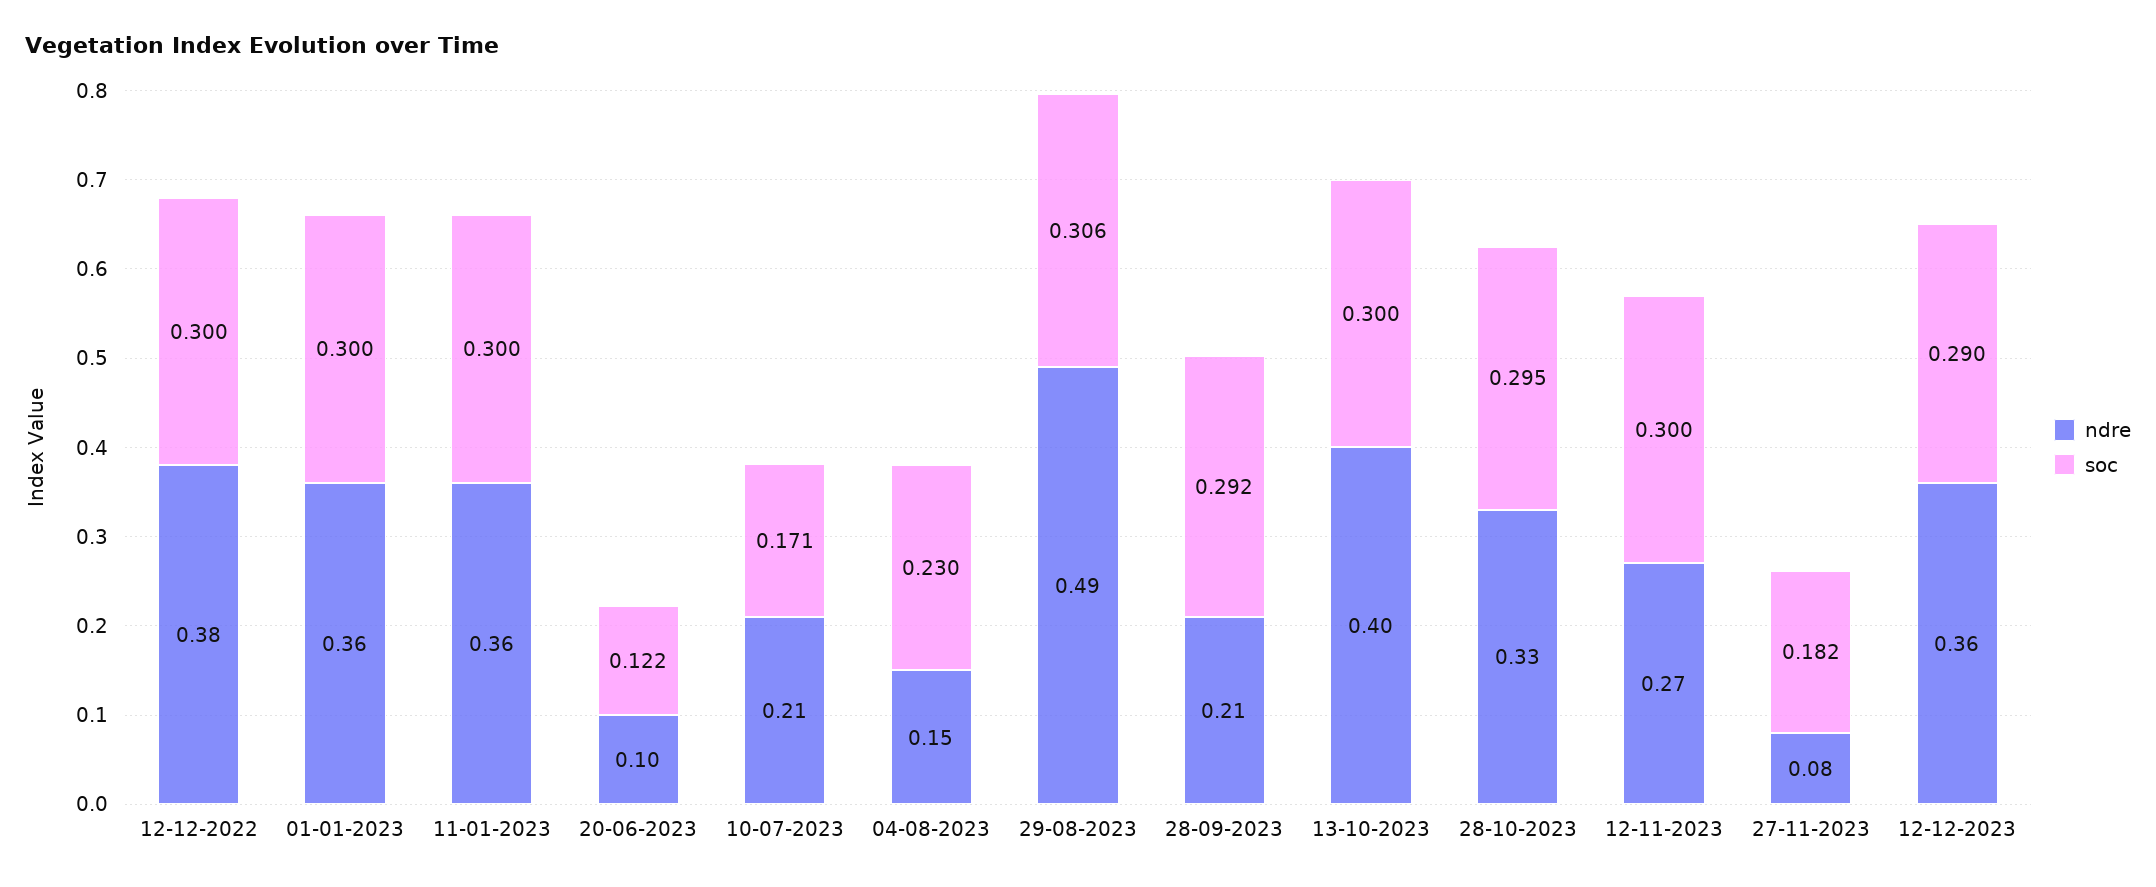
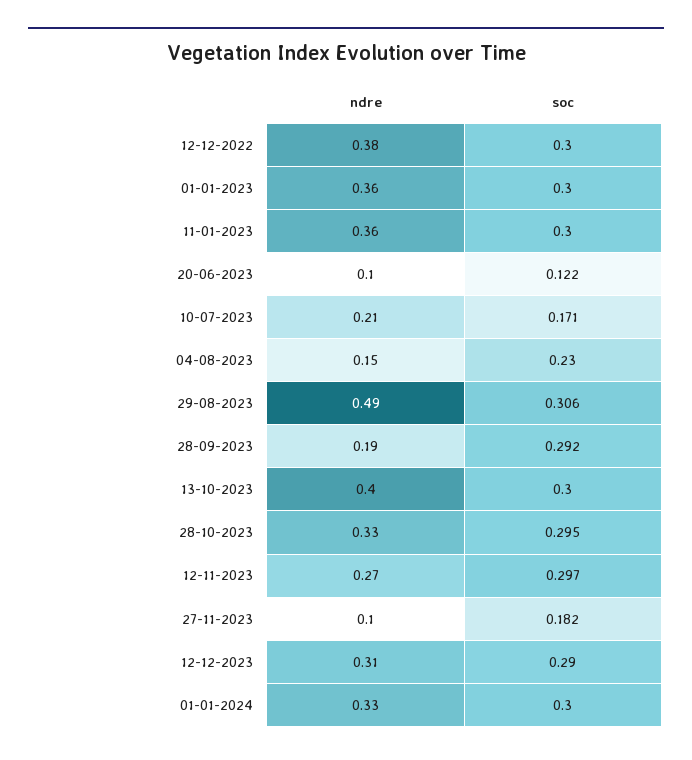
ndre, 28-09-2023: 0.21 -> 0.19
soc, 12-11-2023: 0.3 -> 0.297
ndre, 27-11-2023: 0.08 -> 0.1
ndre, 12-12-2023: 0.36 -> 0.31
ndre, 01-01-2024: none -> 0.33
soc, 01-01-2024: none -> 0.3

